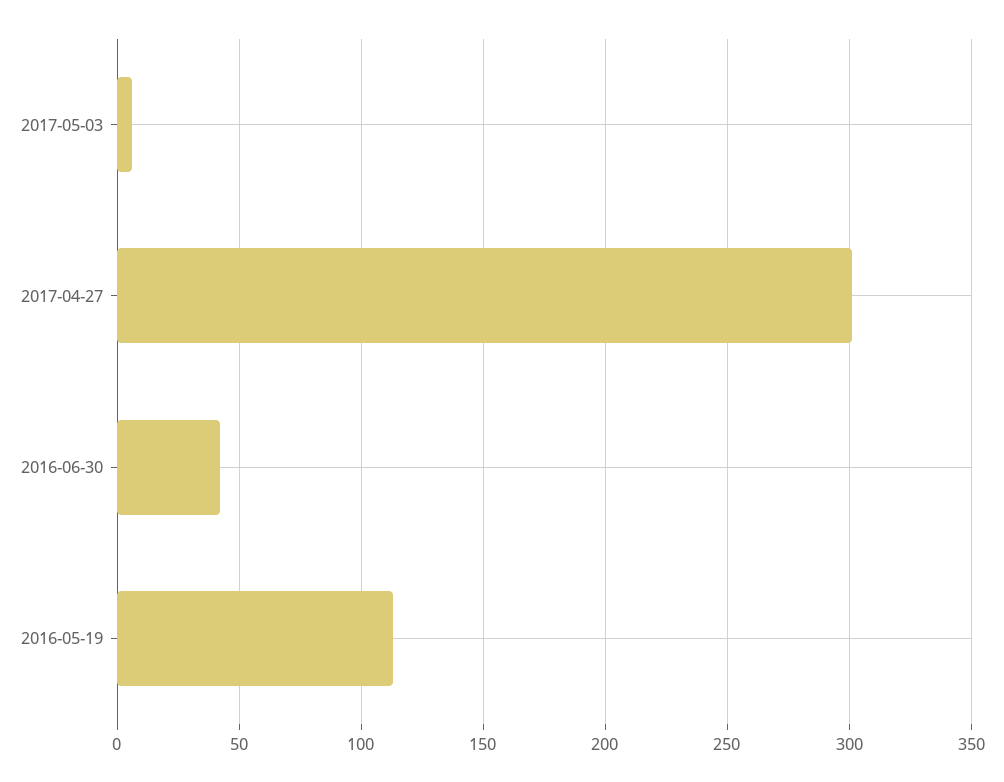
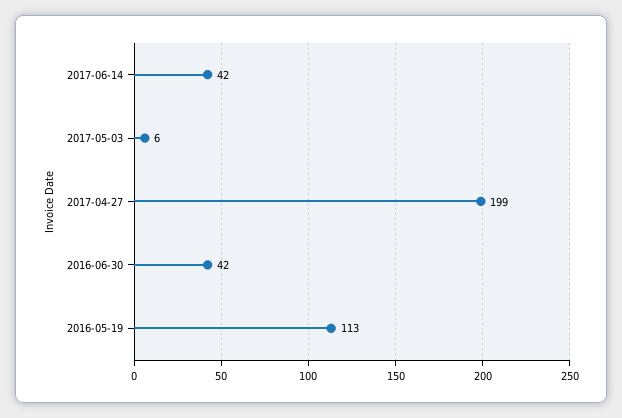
2017-04-27: 300 -> 199
2017-06-14: none -> 42

